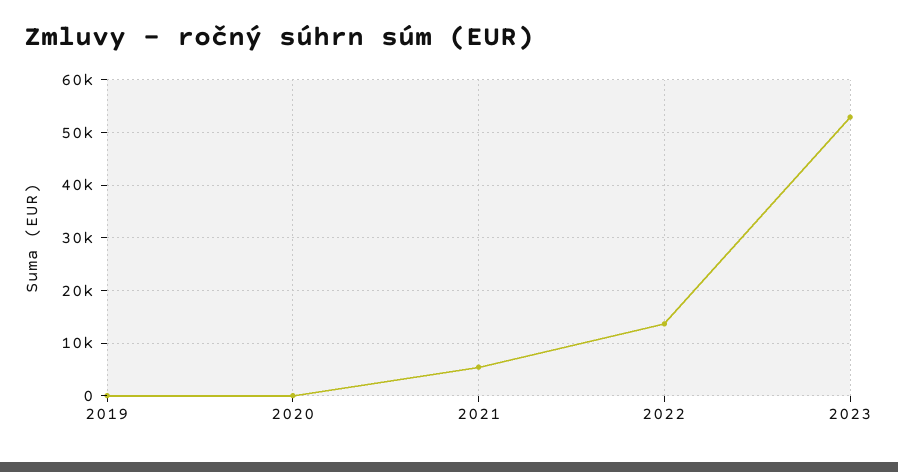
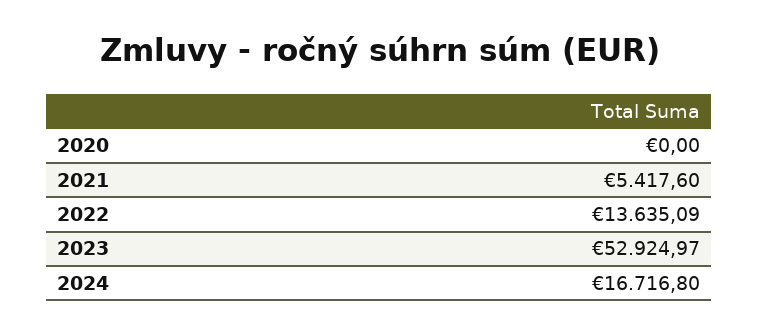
2019: 0 -> none
2024: none -> 16716.8

